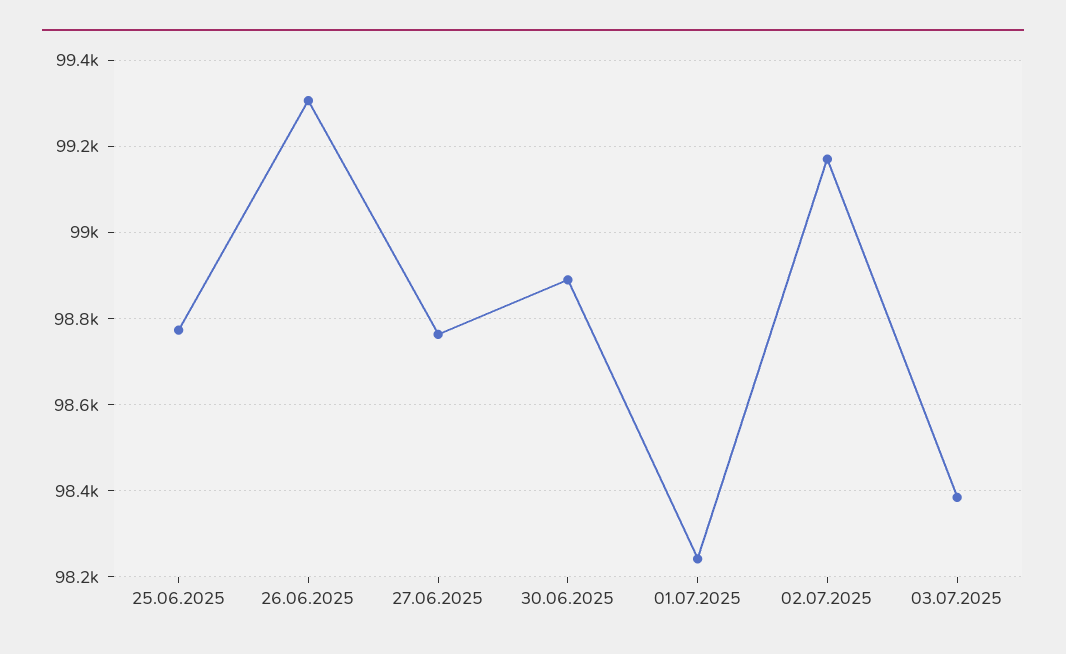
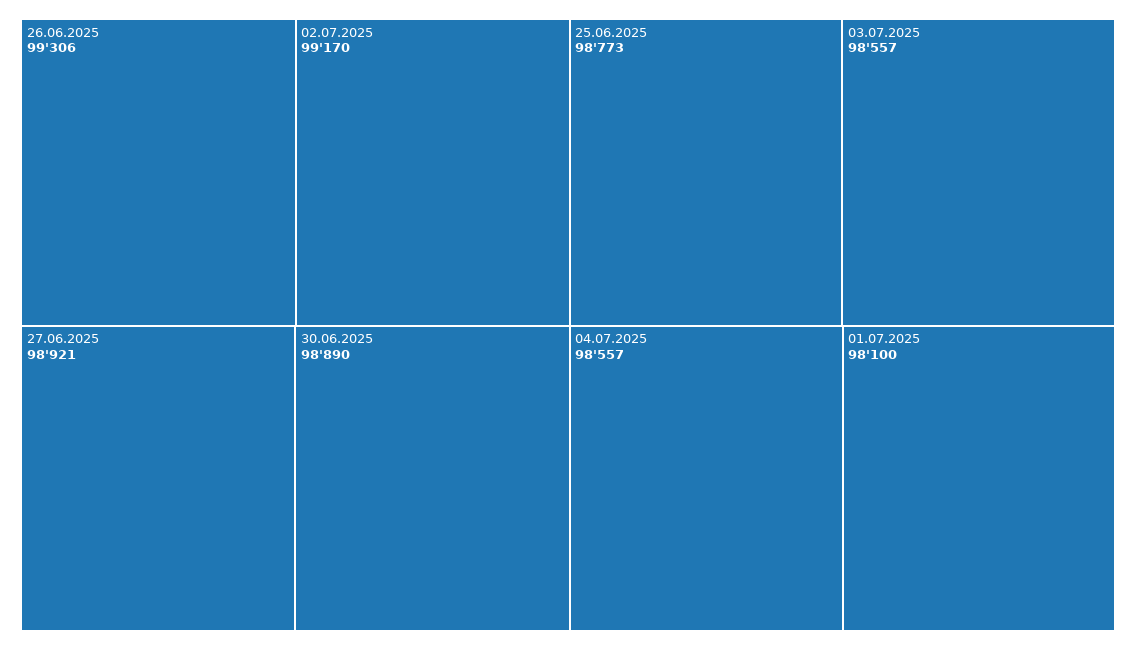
27.06.2025: 98760 -> 98921
01.07.2025: 98240 -> 98100
03.07.2025: 98380 -> 98557
04.07.2025: none -> 98557

